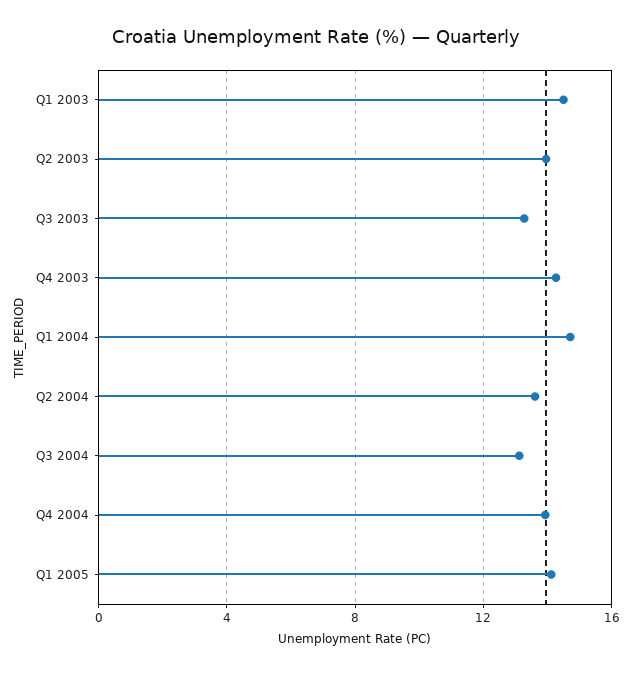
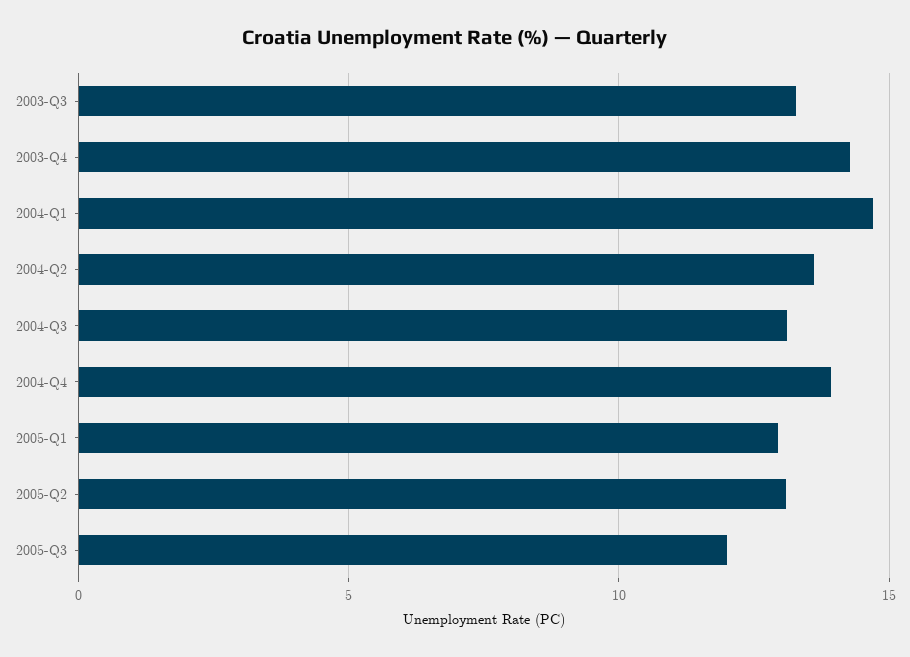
Q1 2003: 14.5 -> none
Q2 2003: 14 -> none
Q1 2005: 14 -> 13
2005-Q2: none -> 13
2005-Q3: none -> 12

